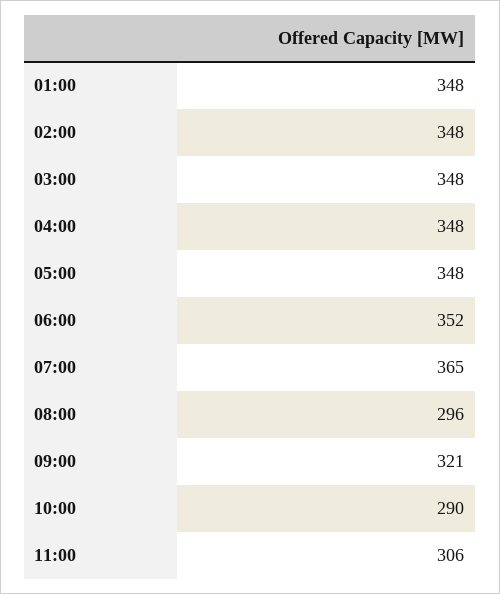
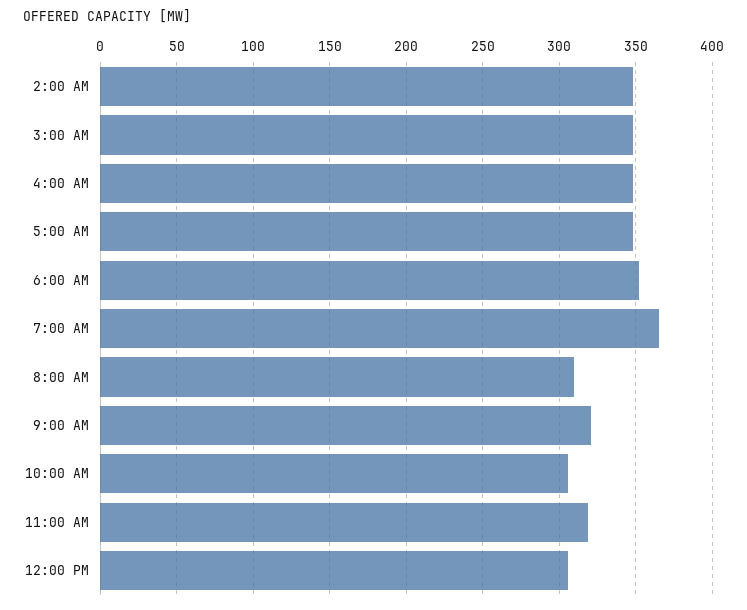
01:00: 348 -> none
08:00: 296 -> 310
10:00: 290 -> 305
11:00: 306 -> 320
12:00 PM: none -> 305

